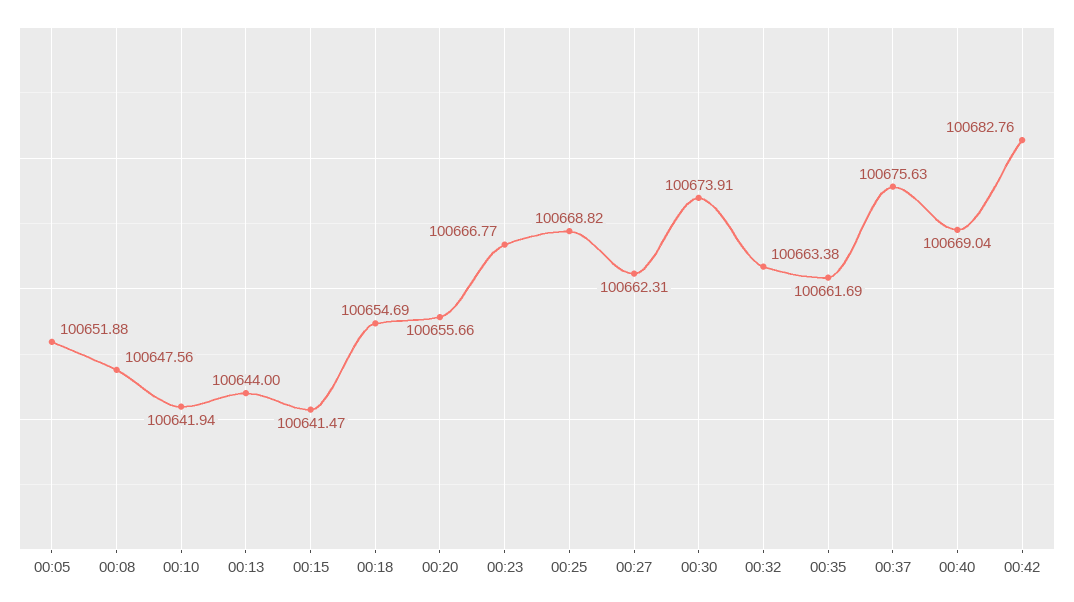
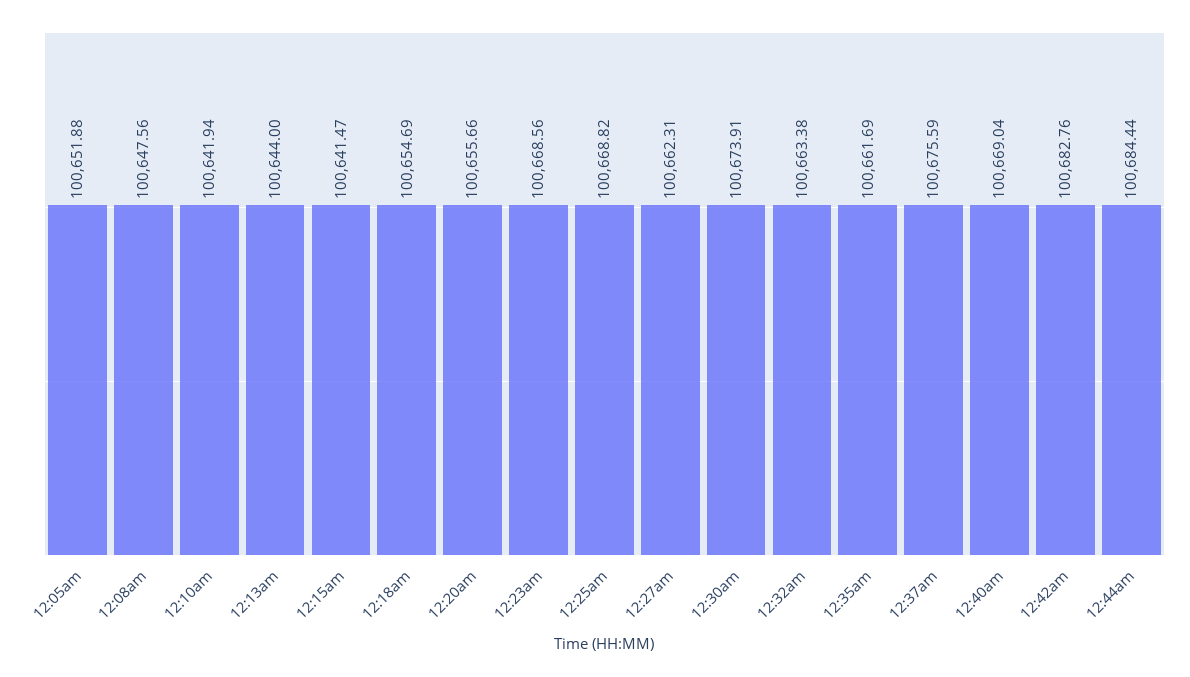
00:23: 100666.77 -> 100668.56
00:37: 100675.63 -> 100675.59
12:44am: none -> 100684.44

